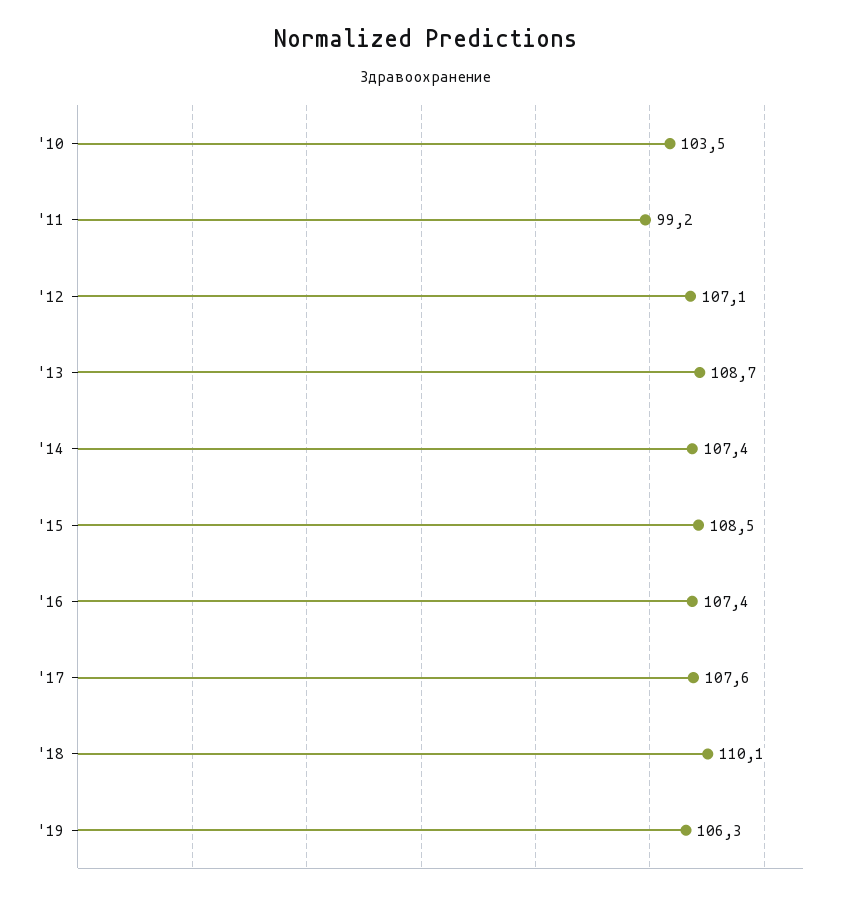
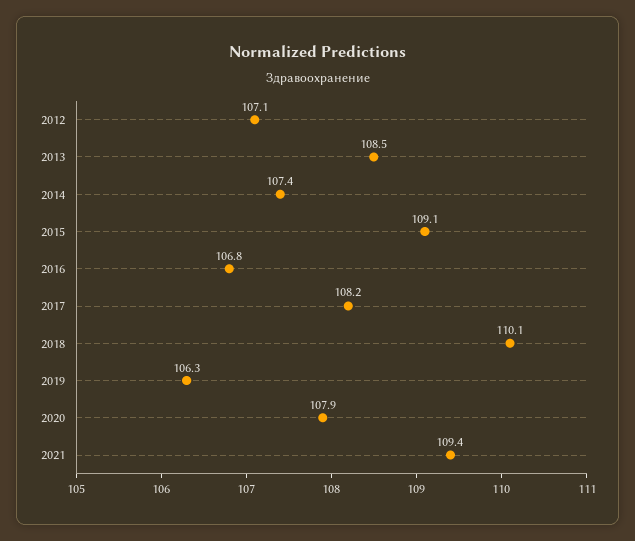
'10: 103.5 -> none
'11: 99.2 -> none
'13: 108.7 -> 108.5
'15: 108.5 -> 109.1
'16: 107.4 -> 106.8
'17: 107.6 -> 108.2
2020: none -> 107.9
2021: none -> 109.4

